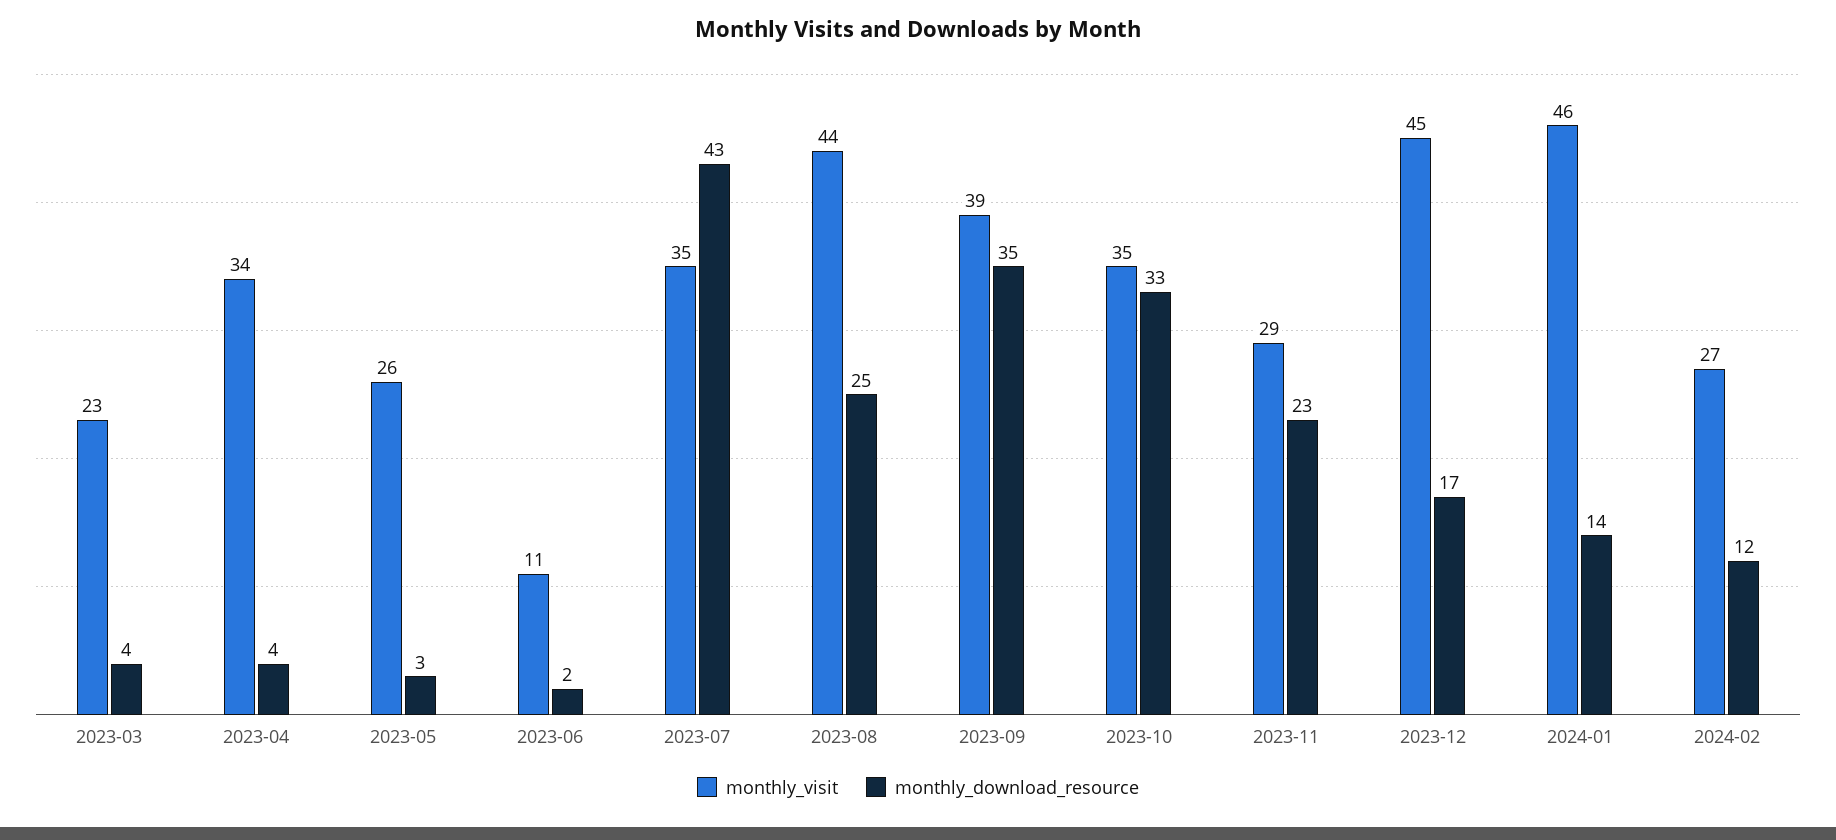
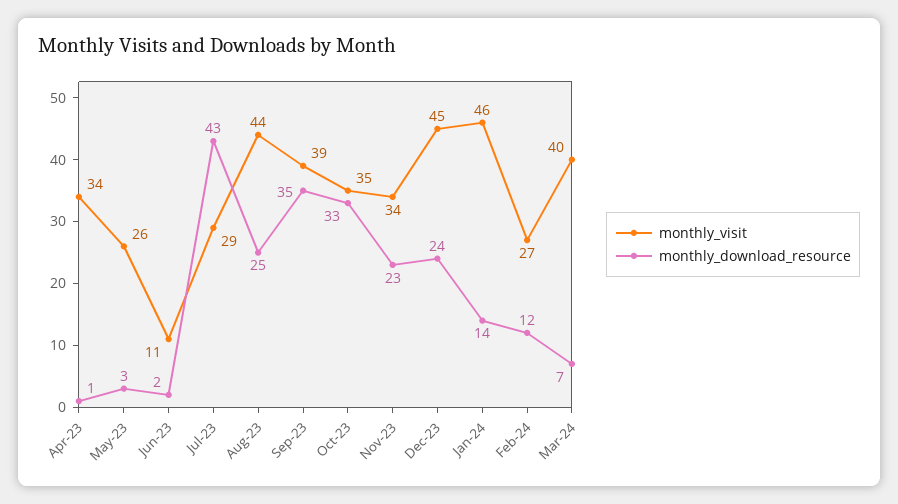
monthly_visit, 2023-03: 23 -> none
monthly_download_resource, 2023-03: 4 -> none
monthly_download_resource, 2023-04: 4 -> 1
monthly_visit, 2023-07: 35 -> 29
monthly_visit, 2023-11: 29 -> 34
monthly_download_resource, 2023-12: 17 -> 24
monthly_visit, Mar-24: none -> 40
monthly_download_resource, Mar-24: none -> 7

